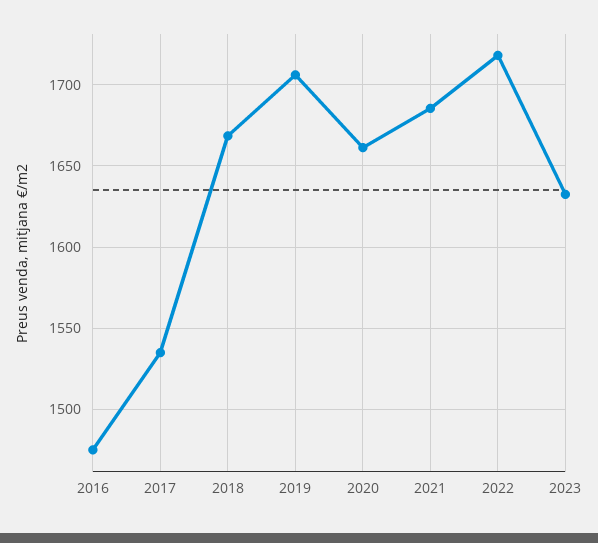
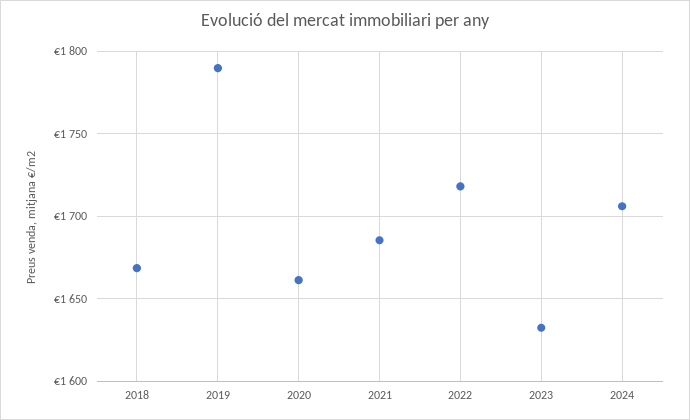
2016: 1475 -> none
2017: 1535 -> none
2019: 1705 -> 1790
2024: none -> 1705

